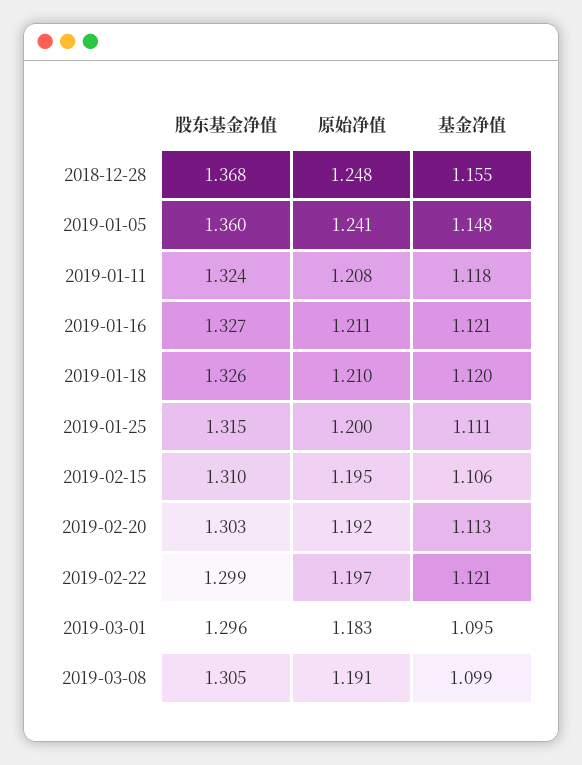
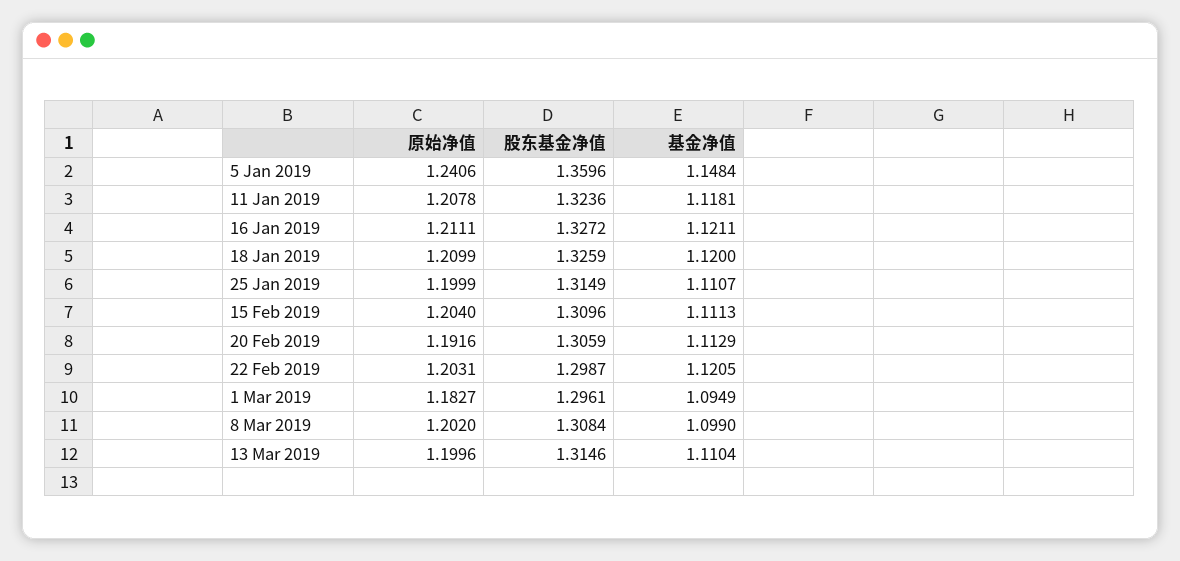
股东基金净值, 2018-12-28: 1.368 -> none
原始净值, 2018-12-28: 1.248 -> none
基金净值, 2018-12-28: 1.155 -> none
原始净值, 2019-02-15: 1.195 -> 1.204
基金净值, 2019-02-15: 1.106 -> 1.1113
股东基金净值, 2019-02-20: 1.303 -> 1.3059
原始净值, 2019-02-22: 1.197 -> 1.2031
股东基金净值, 2019-03-08: 1.305 -> 1.3084
原始净值, 2019-03-08: 1.191 -> 1.202
原始净值, 13 Mar 2019: none -> 1.1996
股东基金净值, 13 Mar 2019: none -> 1.3146
基金净值, 13 Mar 2019: none -> 1.1104

